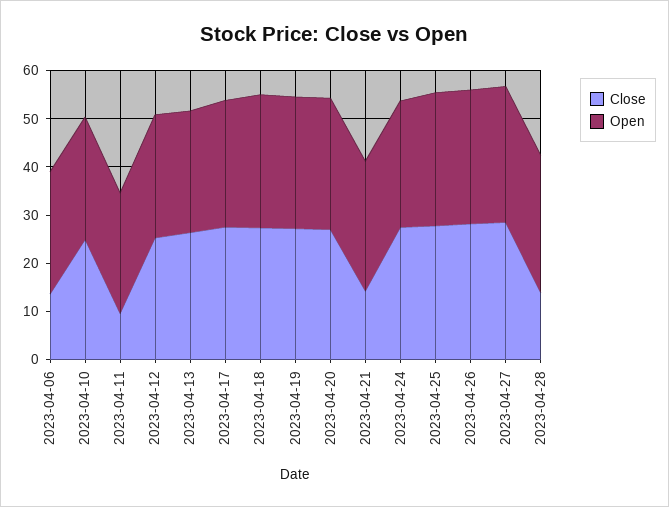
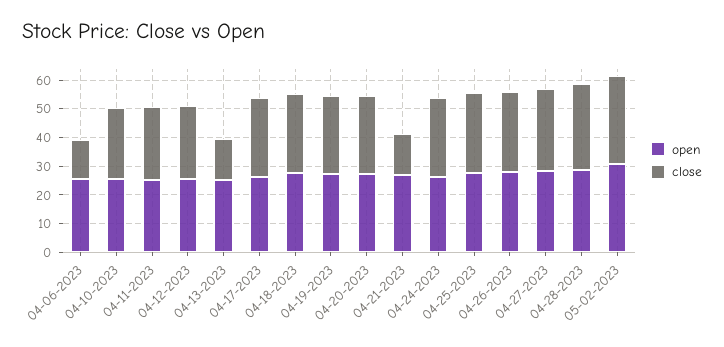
Close, 2023-04-11: 10 -> 25
Close, 2023-04-13: 26 -> 15
Close, 2023-04-28: 14 -> 30
Open, 05-02-2023: none -> 30
Close, 05-02-2023: none -> 30

